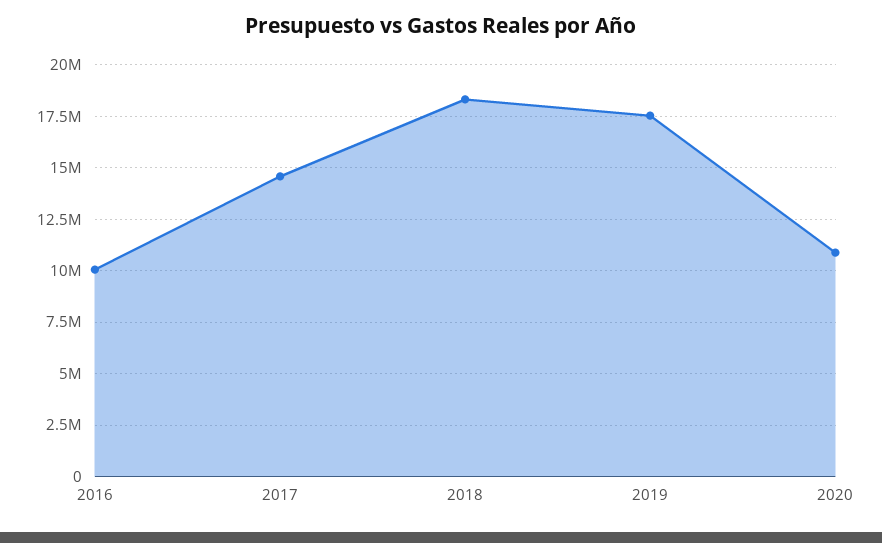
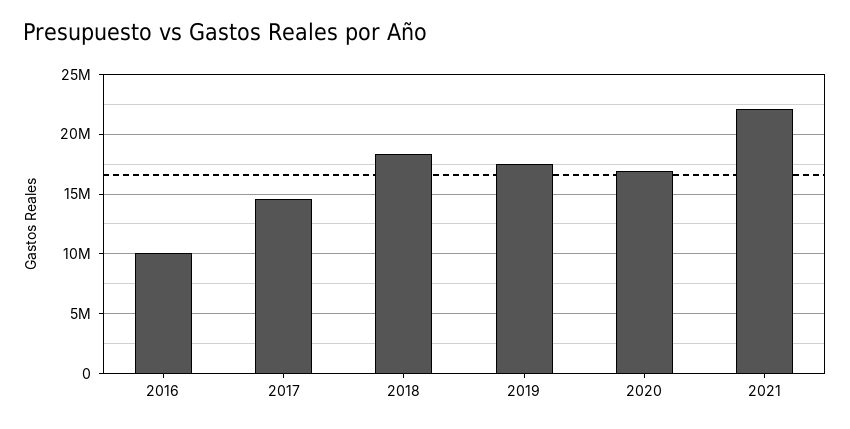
2020: 11000000 -> 17000000
2021: none -> 22000000

